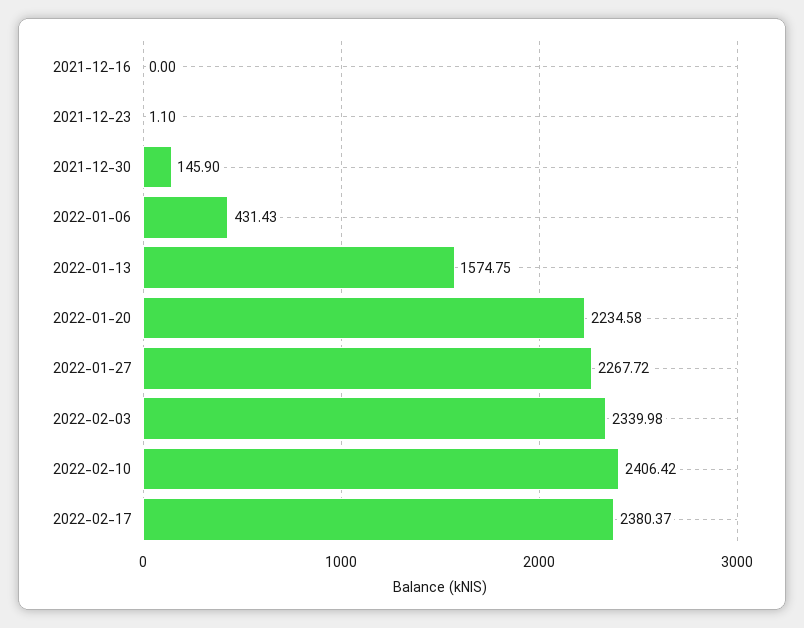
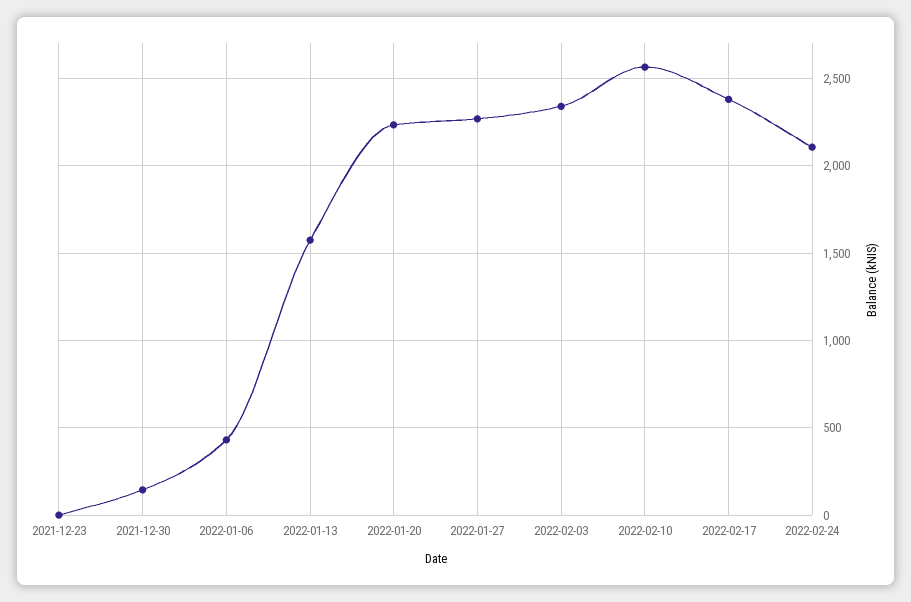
2021-12-16: 0 -> none
2022-02-10: 2406.42 -> 2550
2022-02-24: none -> 2100

